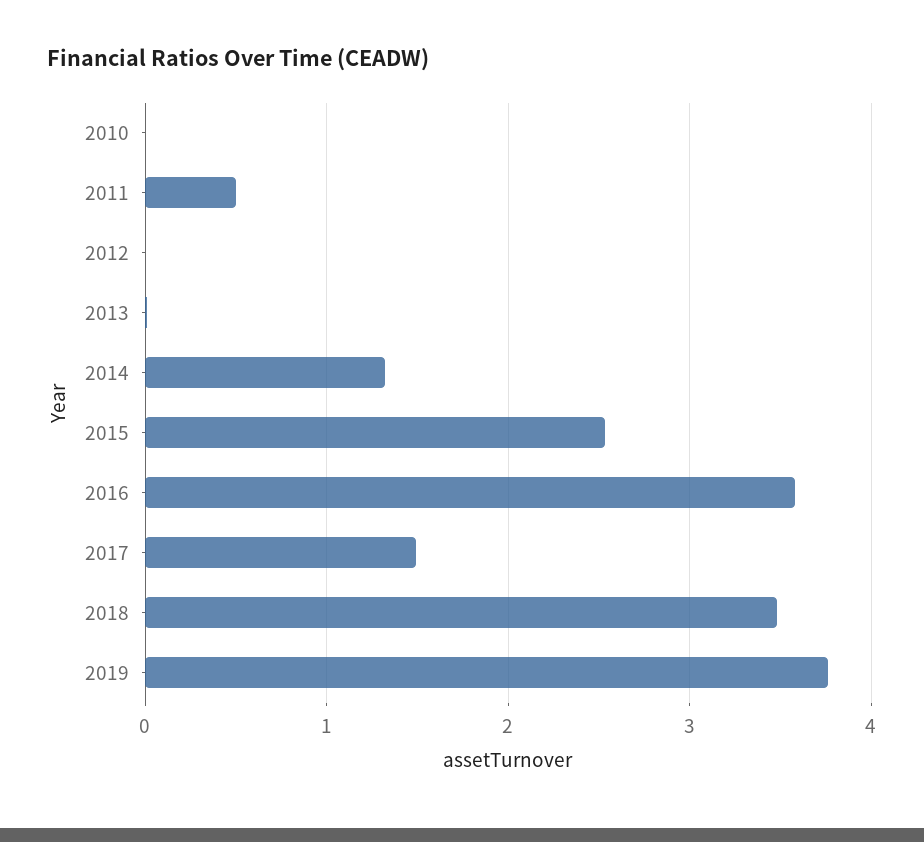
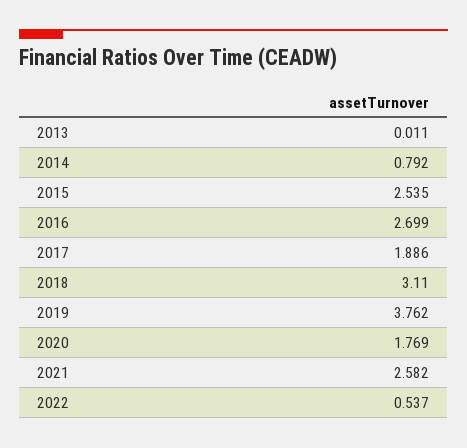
2010: 0 -> none
2011: 0.5 -> none
2012: 0 -> none
2014: 1.3 -> 0.792
2016: 3.6 -> 2.699
2017: 1.5 -> 1.886
2018: 3.5 -> 3.11
2020: none -> 1.769
2021: none -> 2.582
2022: none -> 0.537

